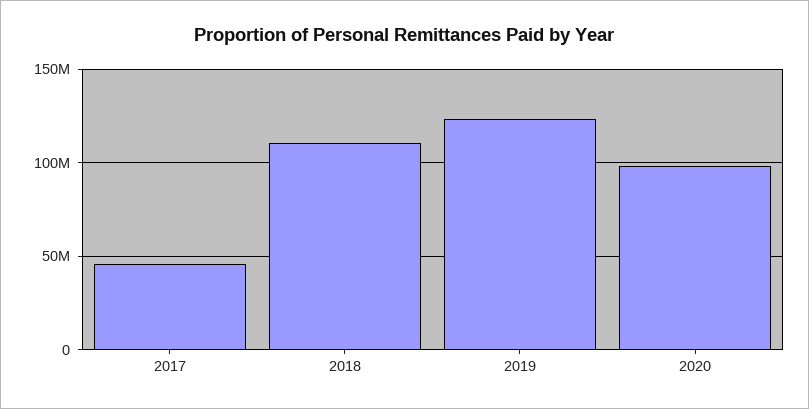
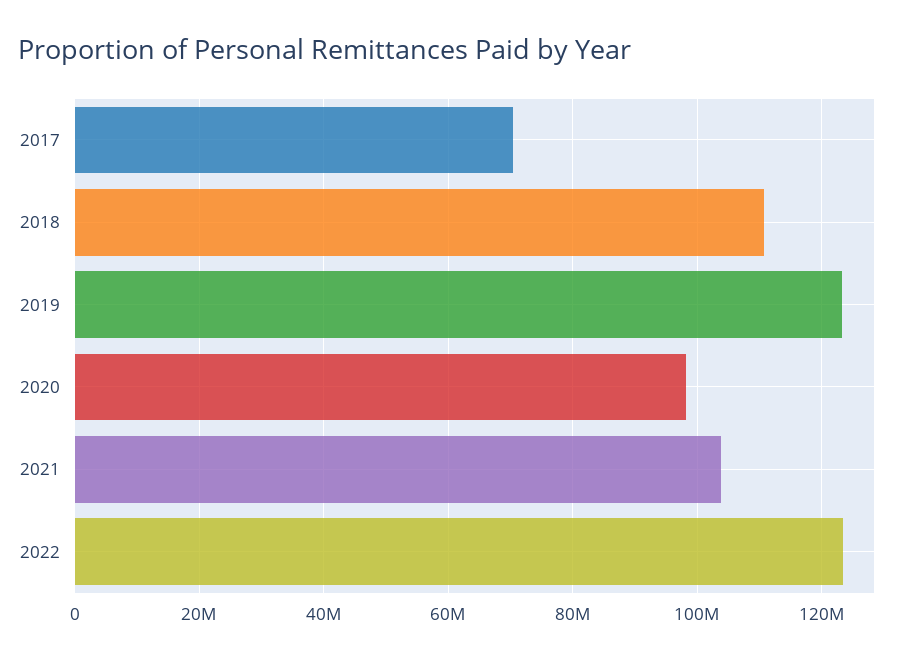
2017: 45000000 -> 70000000
2021: none -> 104000000
2022: none -> 124000000

